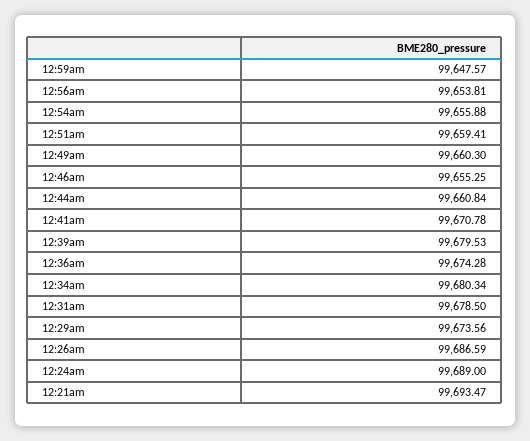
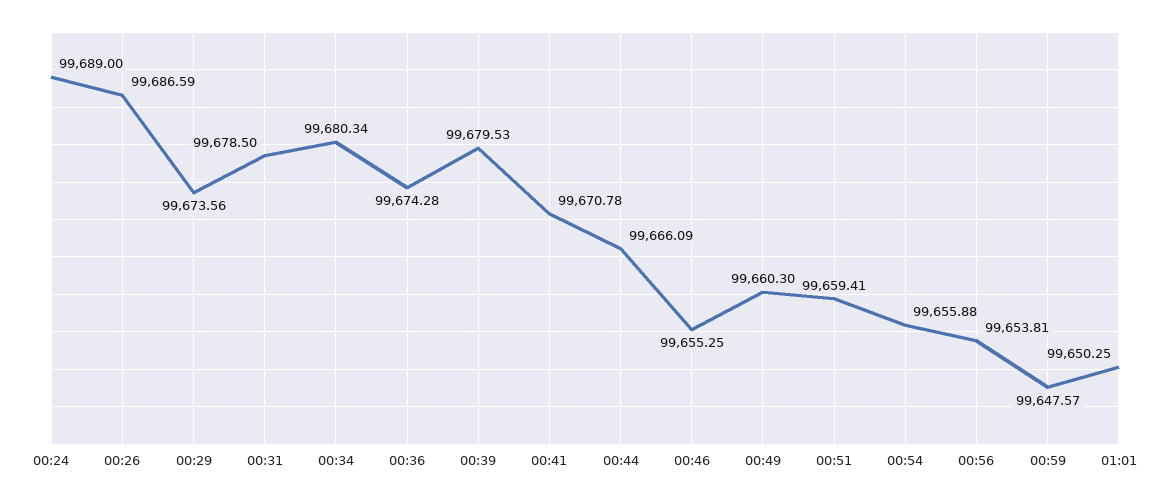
12:44am: 99660.84 -> 99666.09
12:21am: 99693.47 -> none
01:01: none -> 99650.25

